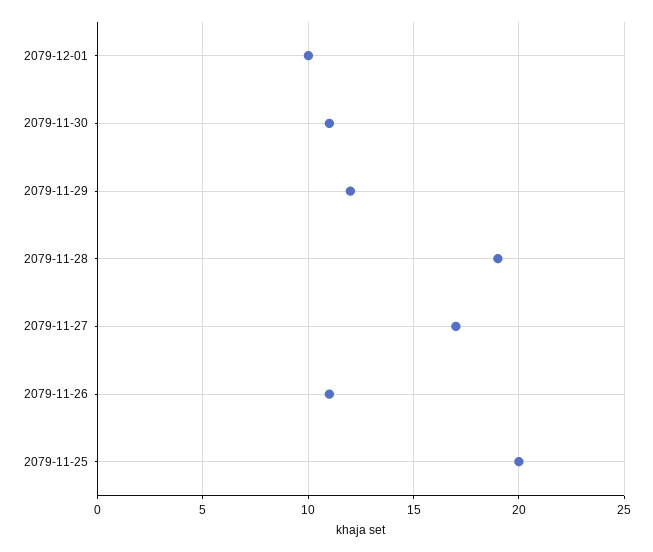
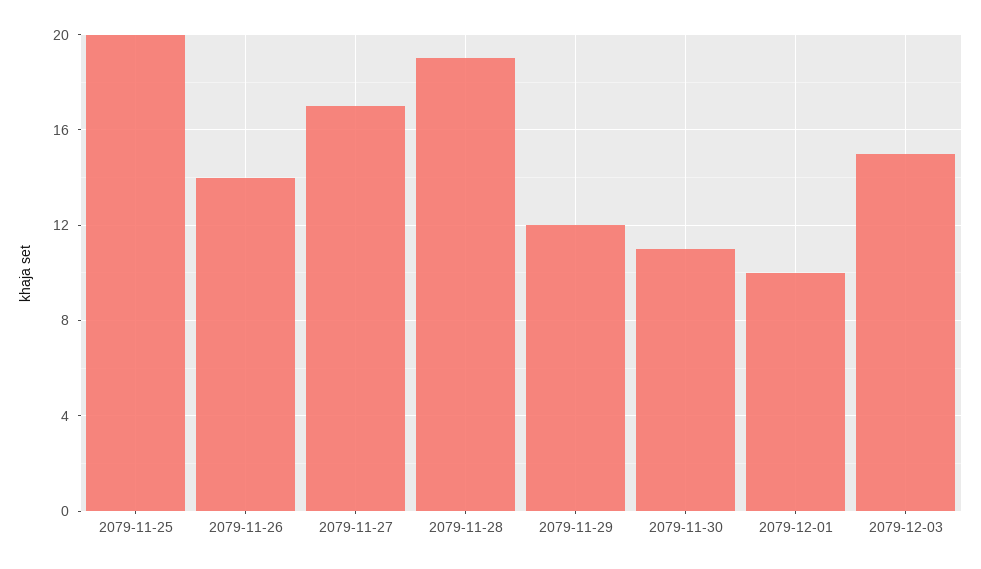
2079-11-26: 11 -> 14
2079-12-03: none -> 15

